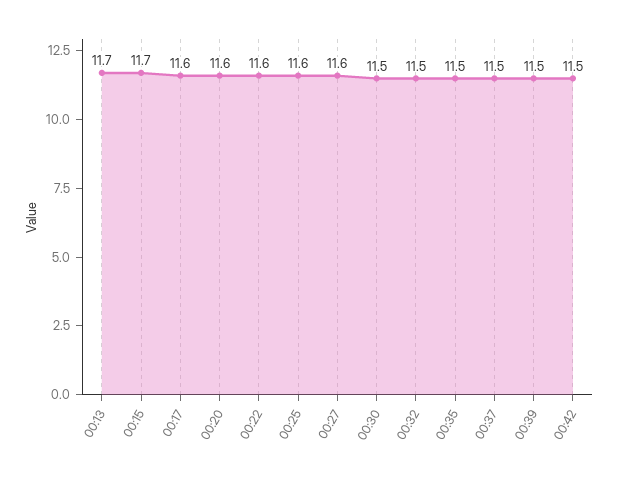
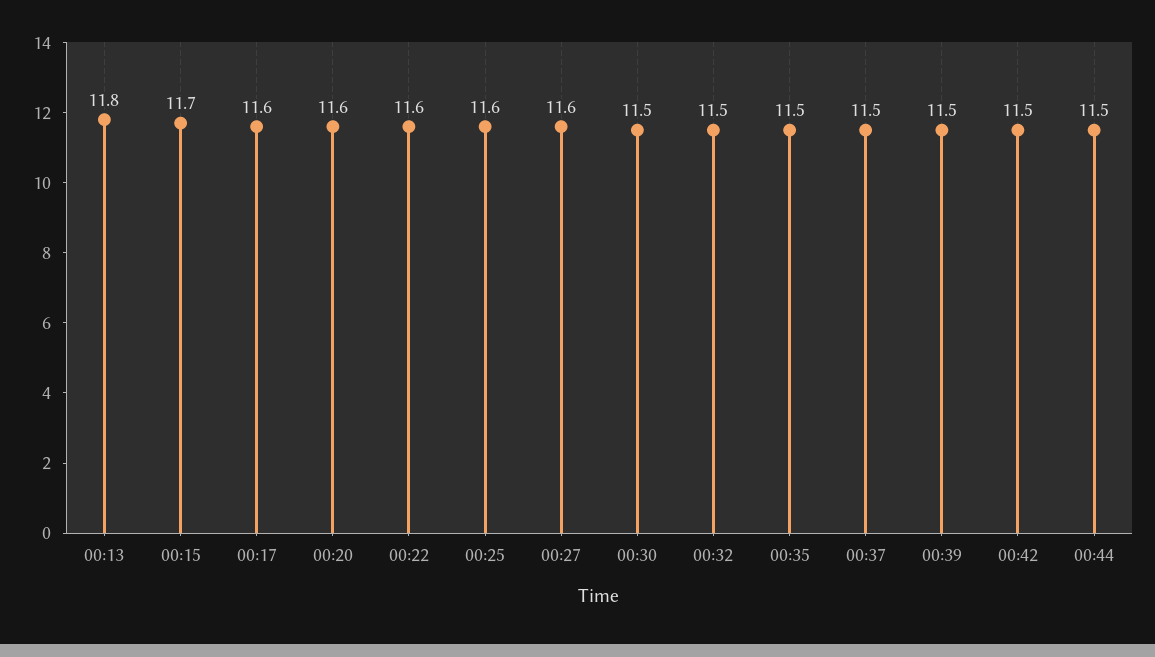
00:13: 11.7 -> 11.8
00:44: none -> 11.5

